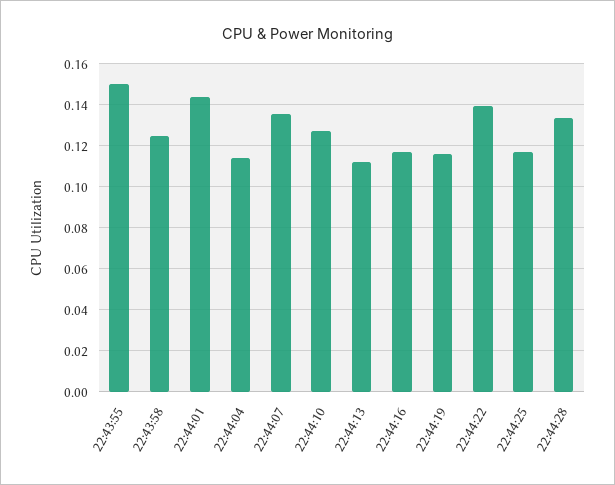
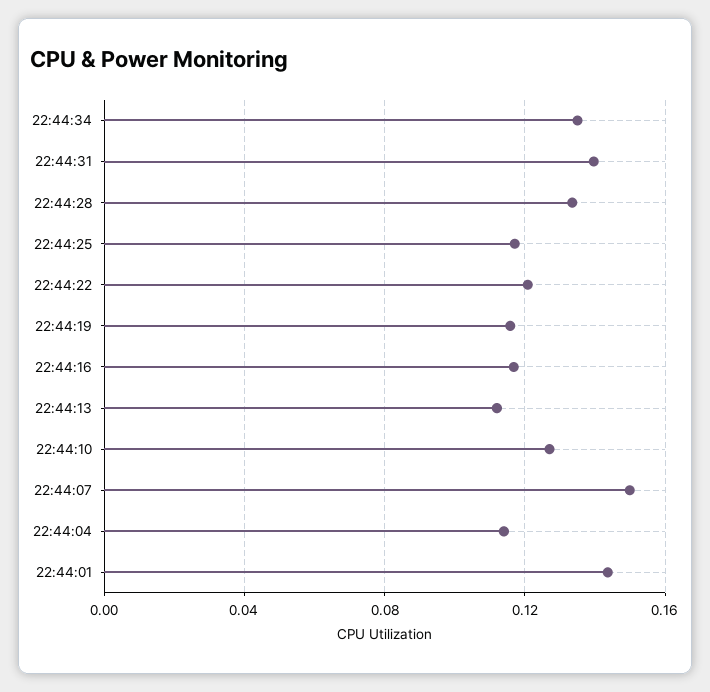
22:43:55: 0.15 -> none
22:43:58: 0.125 -> none
22:44:07: 0.135 -> 0.15
22:44:22: 0.14 -> 0.12
22:44:34: none -> 0.135
22:44:31: none -> 0.14

